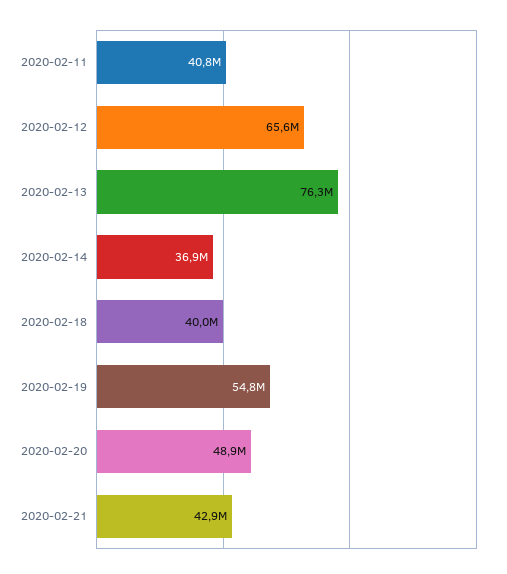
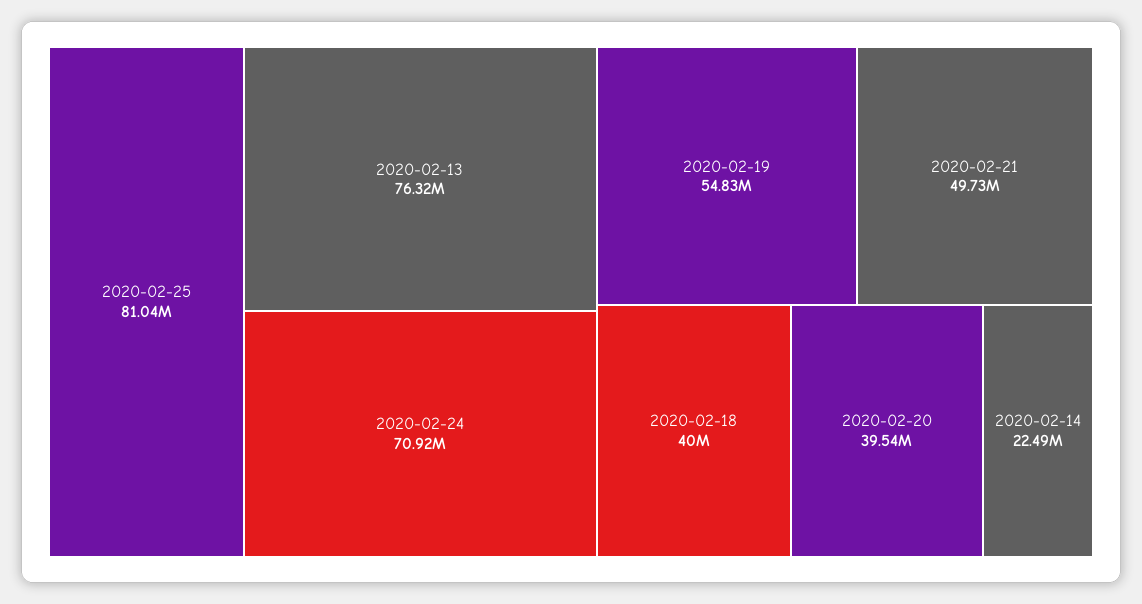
2020-02-11: 40800000 -> none
2020-02-12: 65600000 -> none
2020-02-14: 36900000 -> 22490000
2020-02-20: 48900000 -> 39540000
2020-02-21: 42900000 -> 49730000
2020-02-25: none -> 81040000
2020-02-24: none -> 70920000

